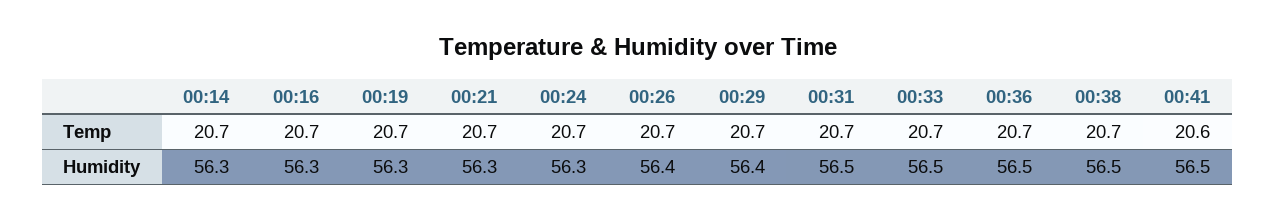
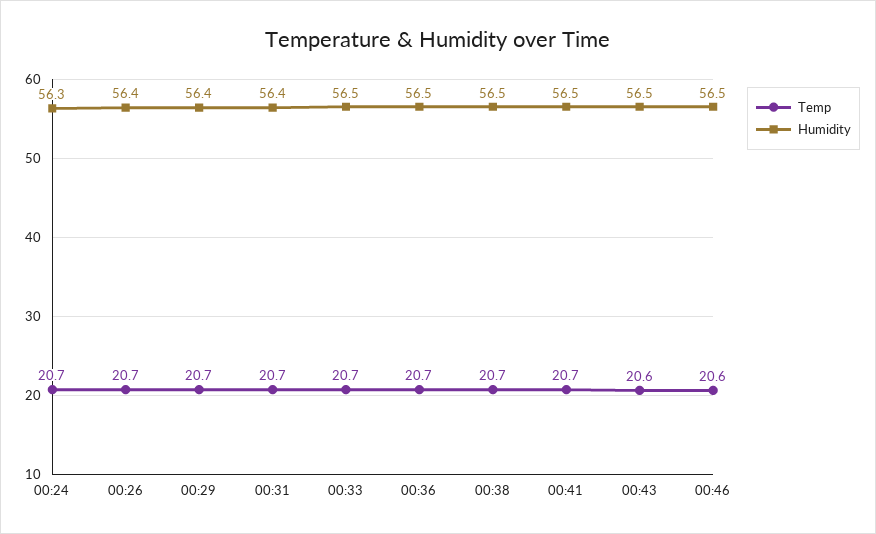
Temp, 00:14: 20.7 -> none
Temp, 00:16: 20.7 -> none
Temp, 00:19: 20.7 -> none
Temp, 00:21: 20.7 -> none
Temp, 00:41: 20.6 -> 20.7
Humidity, 00:14: 56.3 -> none
Humidity, 00:16: 56.3 -> none
Humidity, 00:19: 56.3 -> none
Humidity, 00:21: 56.3 -> none
Humidity, 00:31: 56.5 -> 56.4
Temp, 00:43: none -> 20.6
Humidity, 00:43: none -> 56.5
Temp, 00:46: none -> 20.6
Humidity, 00:46: none -> 56.5

